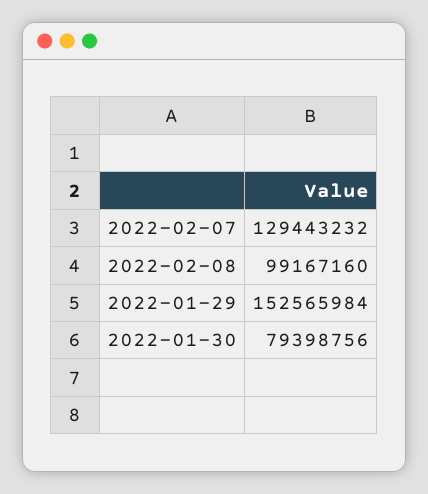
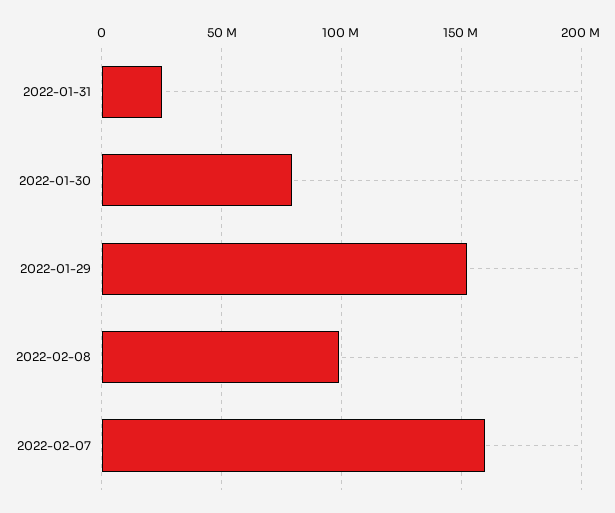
2022-02-07: 129443232 -> 160000000
2022-01-31: none -> 25000000

